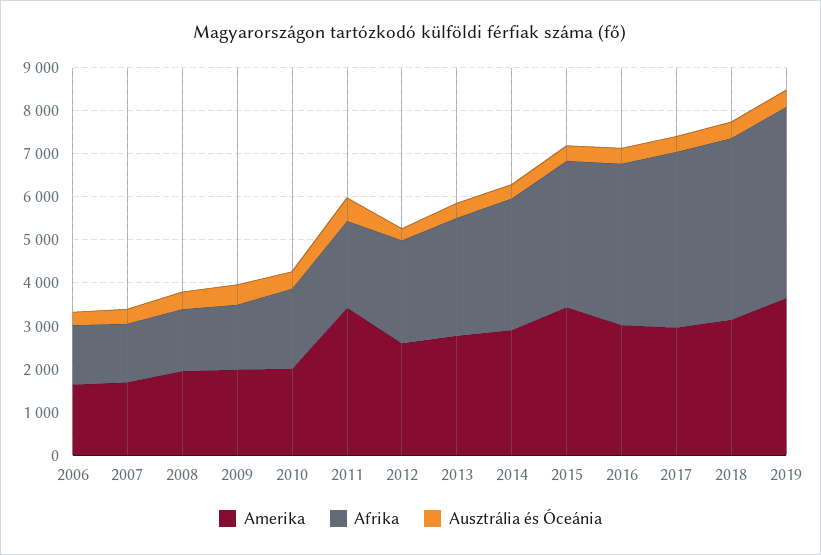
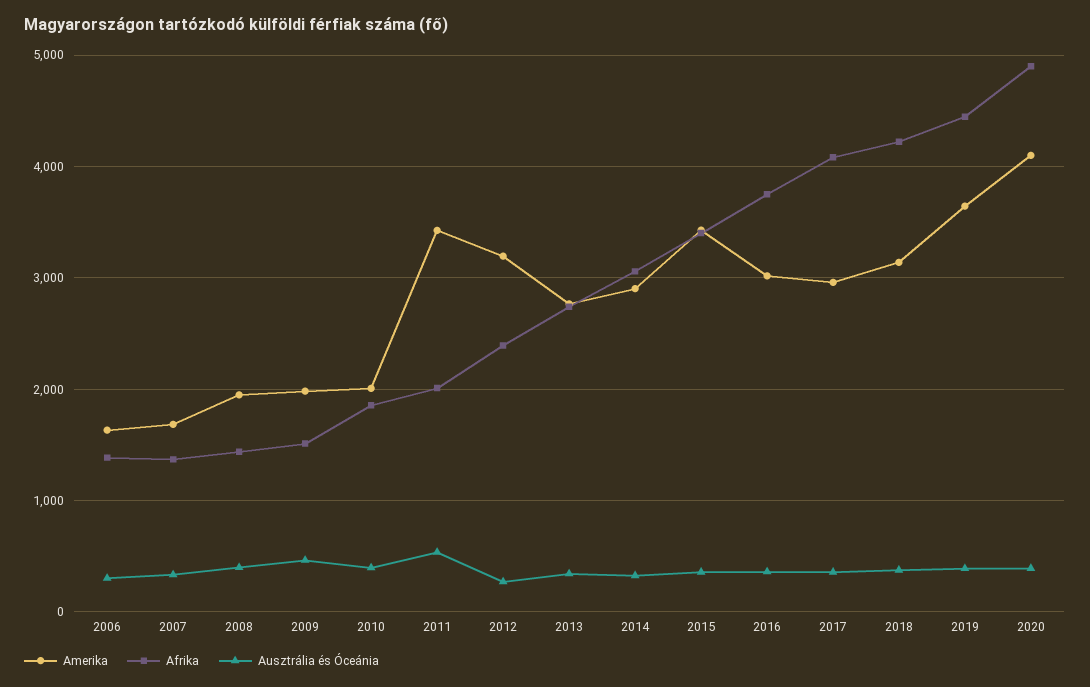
Amerika, 2012: 2600 -> 3200
Amerika, 2020: none -> 4100
Afrika, 2020: none -> 4900
Ausztrália és Óceánia, 2020: none -> 400

